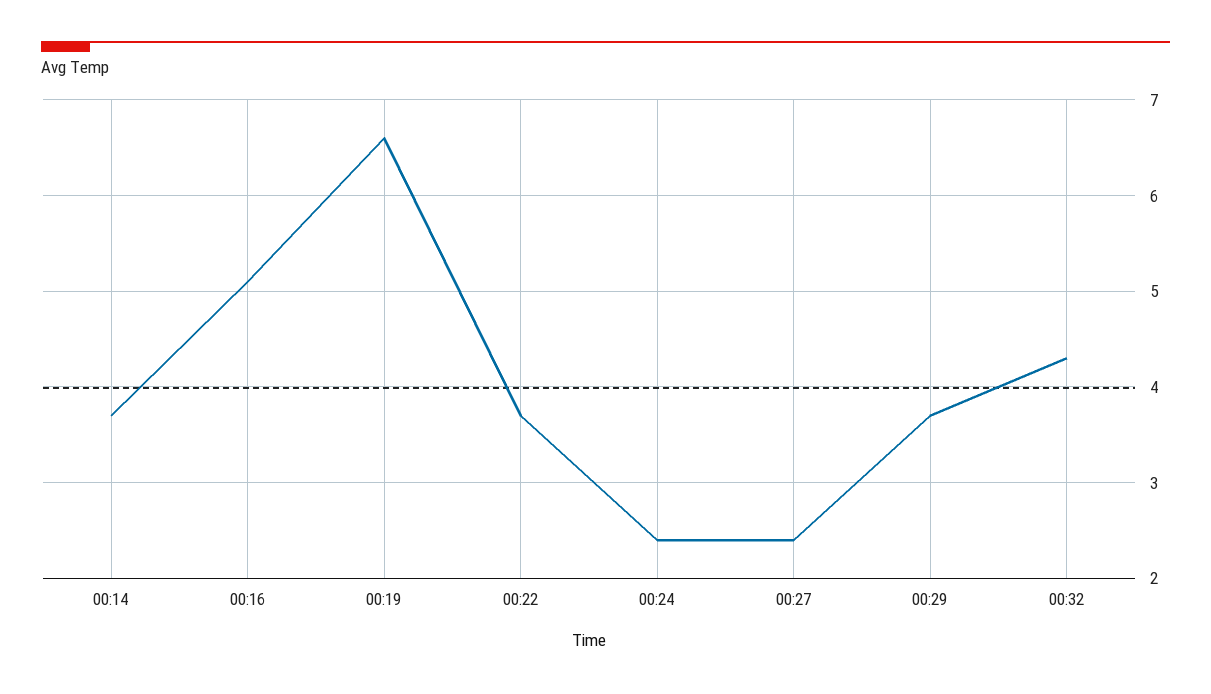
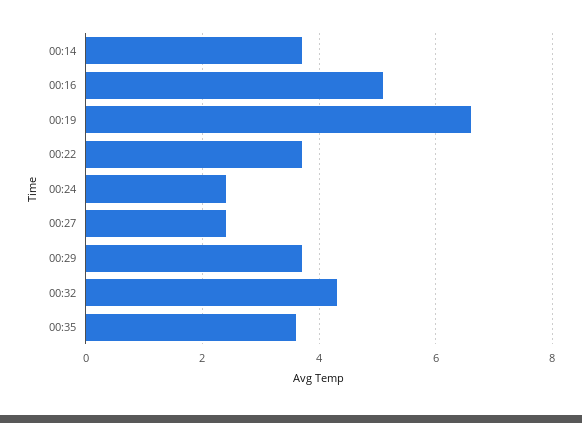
00:35: none -> 3.5

